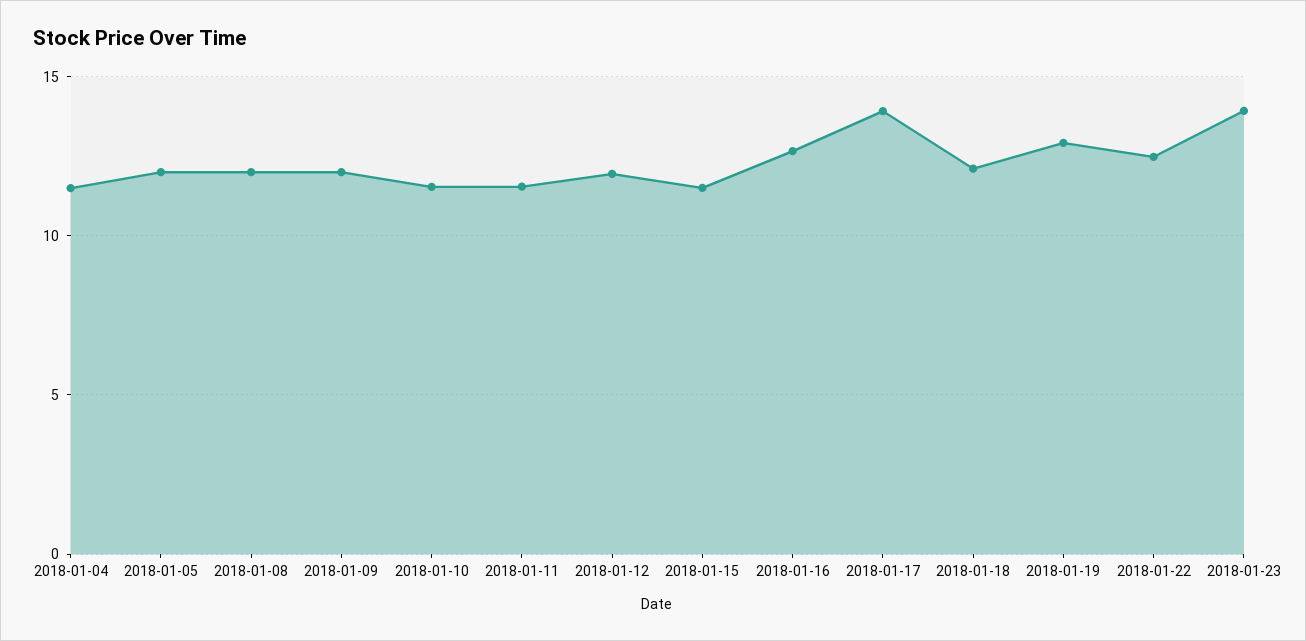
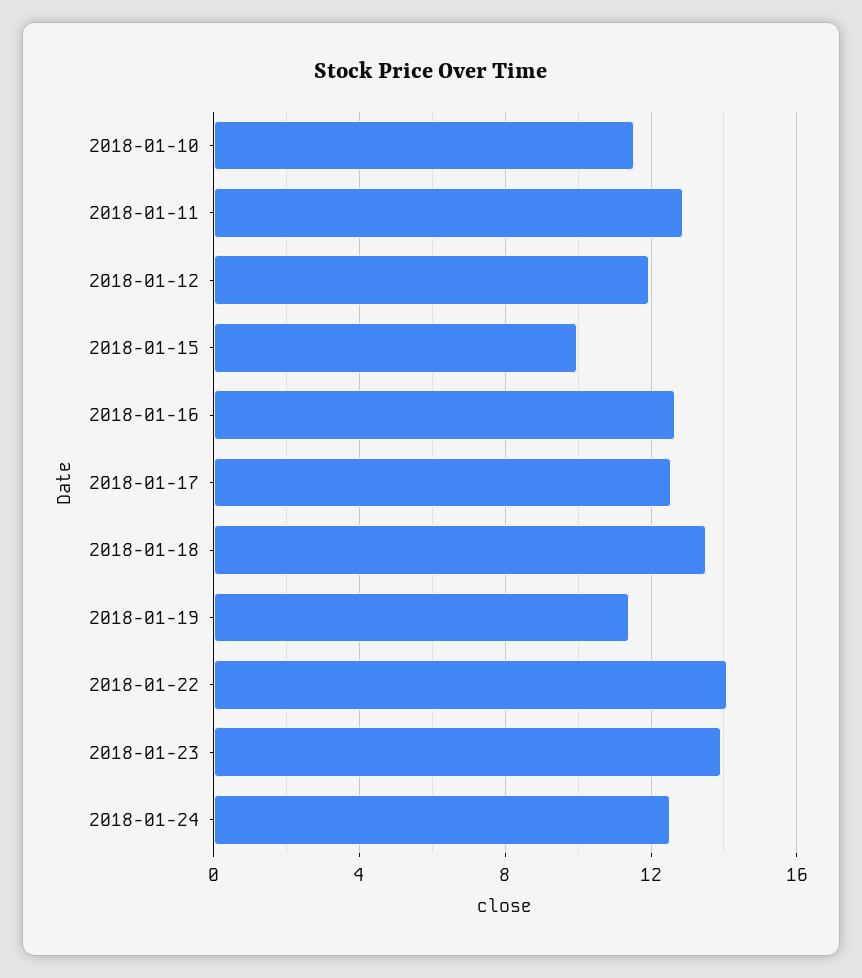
2018-01-04: 11.5 -> none
2018-01-05: 12 -> none
2018-01-08: 12 -> none
2018-01-09: 12 -> none
2018-01-11: 11.5 -> 13
2018-01-15: 11.5 -> 10
2018-01-17: 14 -> 12.5
2018-01-18: 12 -> 13.5
2018-01-19: 13 -> 11.5
2018-01-22: 12.5 -> 14
2018-01-24: none -> 12.5

